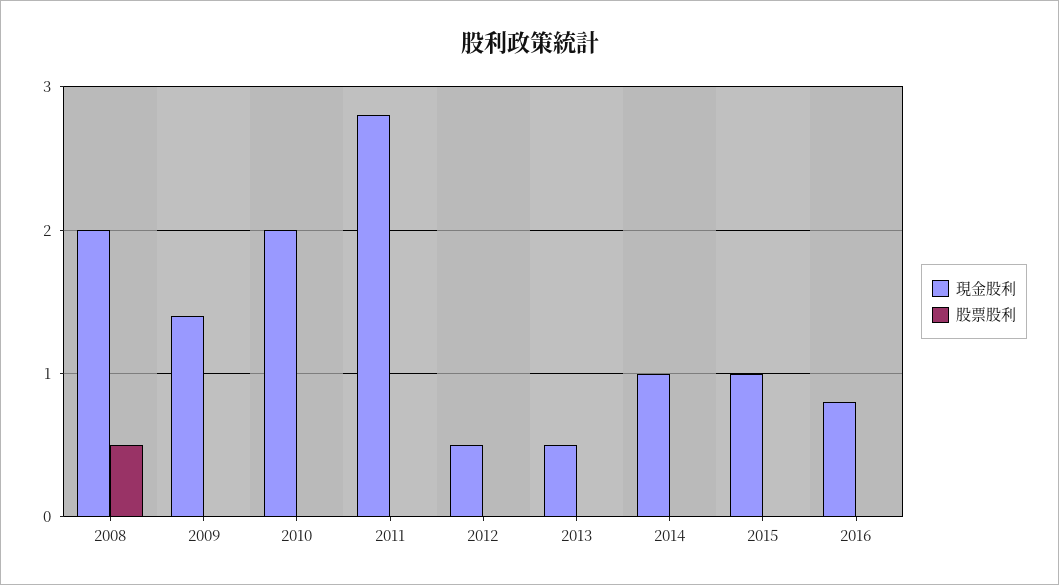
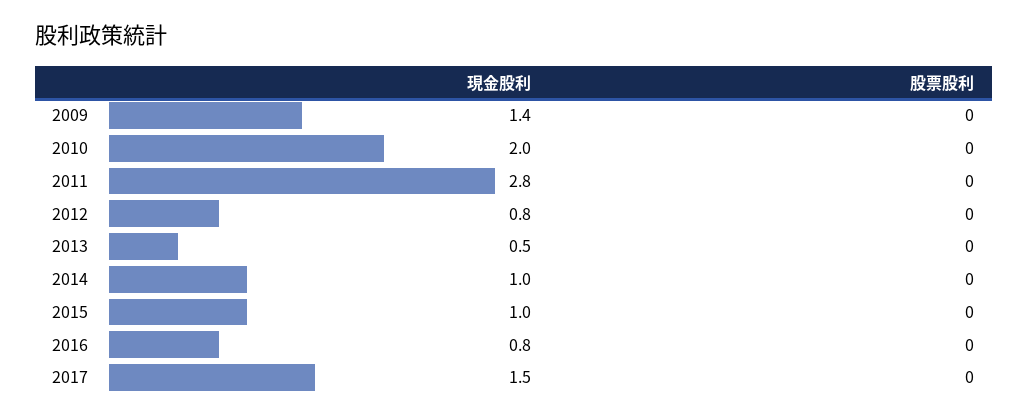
現金股利, 2008: 2 -> none
股票股利, 2008: 0.5 -> none
現金股利, 2012: 0.5 -> 0.8
現金股利, 2017: none -> 1.5
股票股利, 2017: none -> 0

